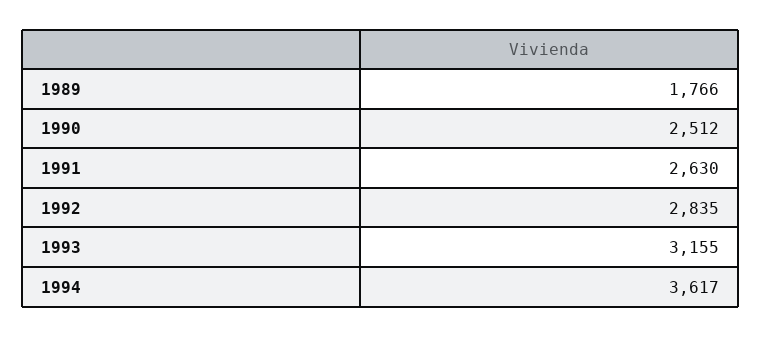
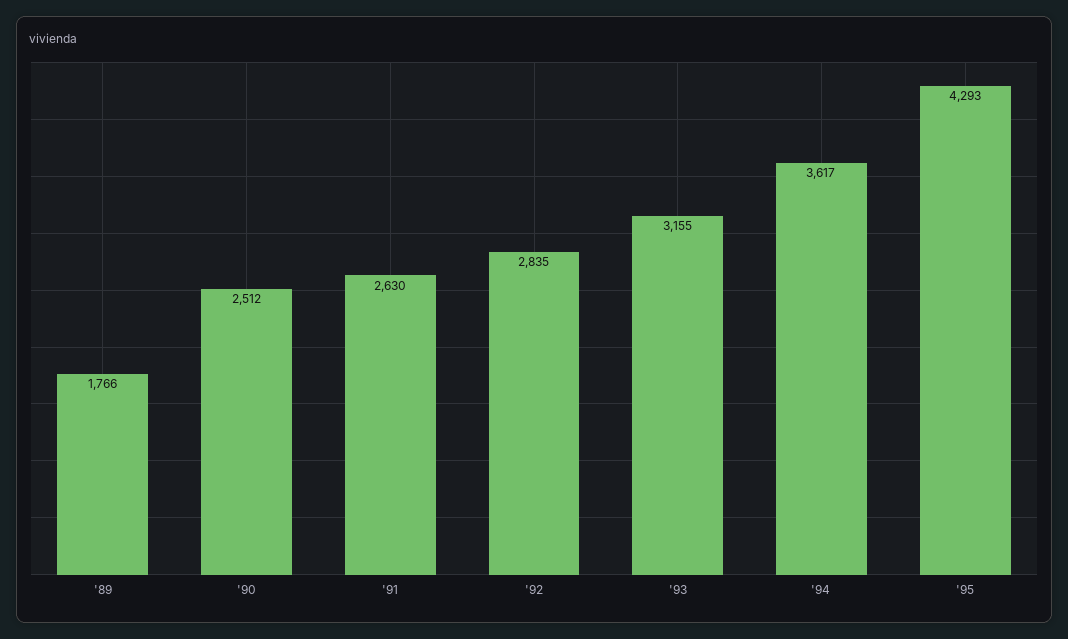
'95: none -> 4293

